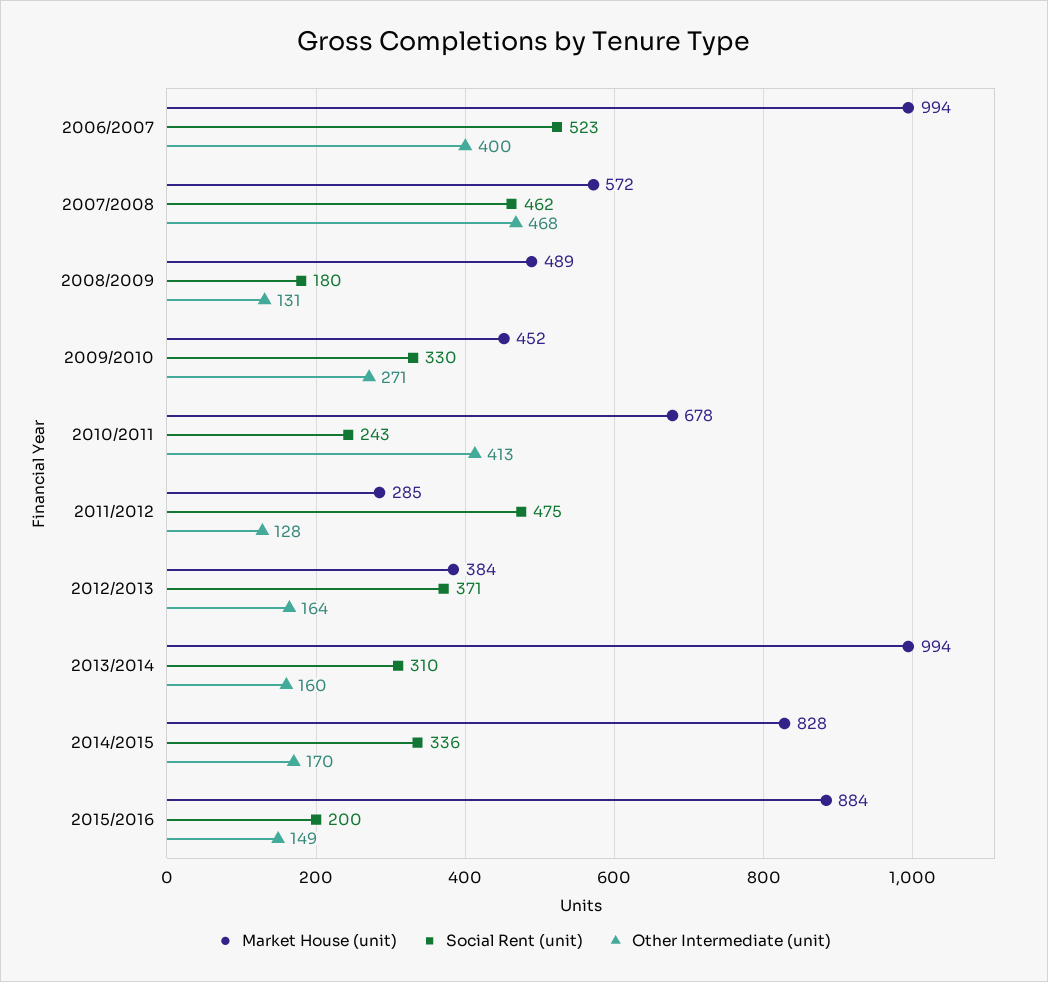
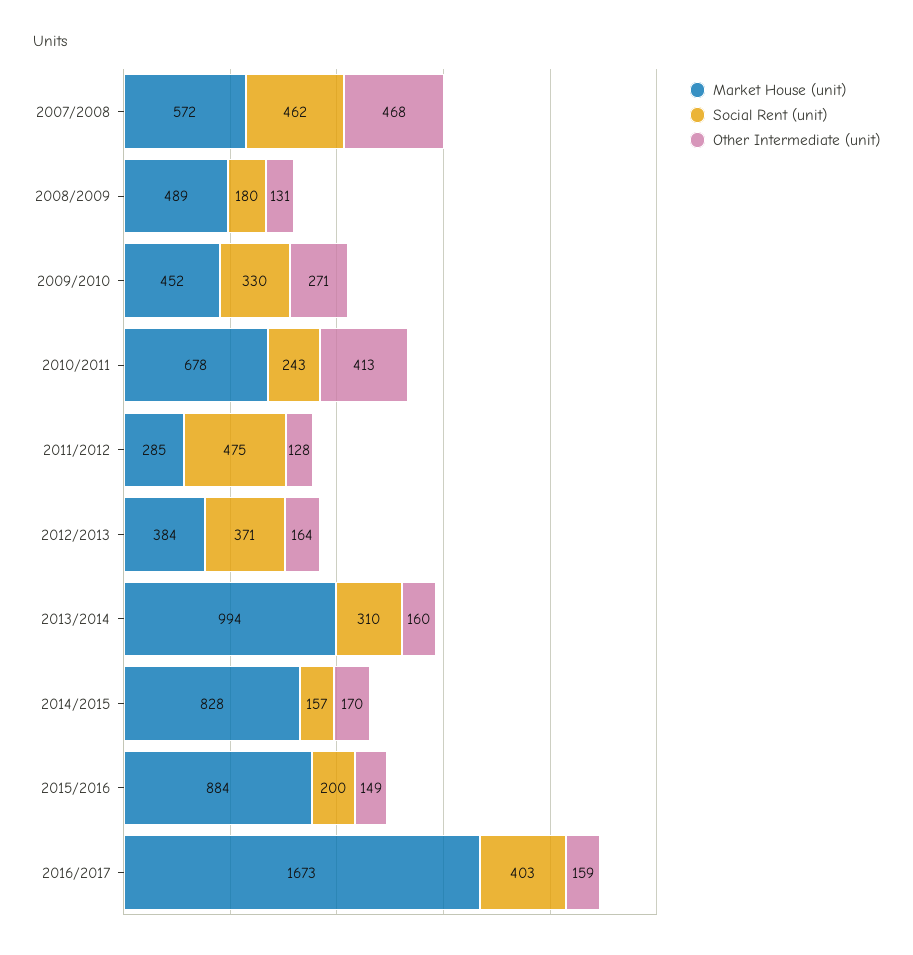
Market House (unit), 2006/2007: 994 -> none
Social Rent (unit), 2006/2007: 523 -> none
Other Intermediate (unit), 2006/2007: 400 -> none
Social Rent (unit), 2014/2015: 336 -> 157
Market House (unit), 2016/2017: none -> 1673
Social Rent (unit), 2016/2017: none -> 403
Other Intermediate (unit), 2016/2017: none -> 159

